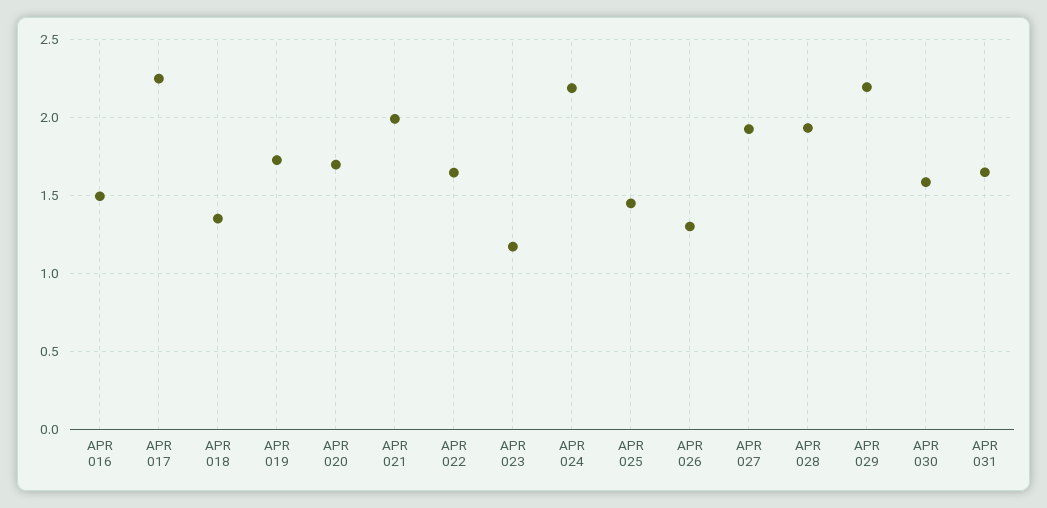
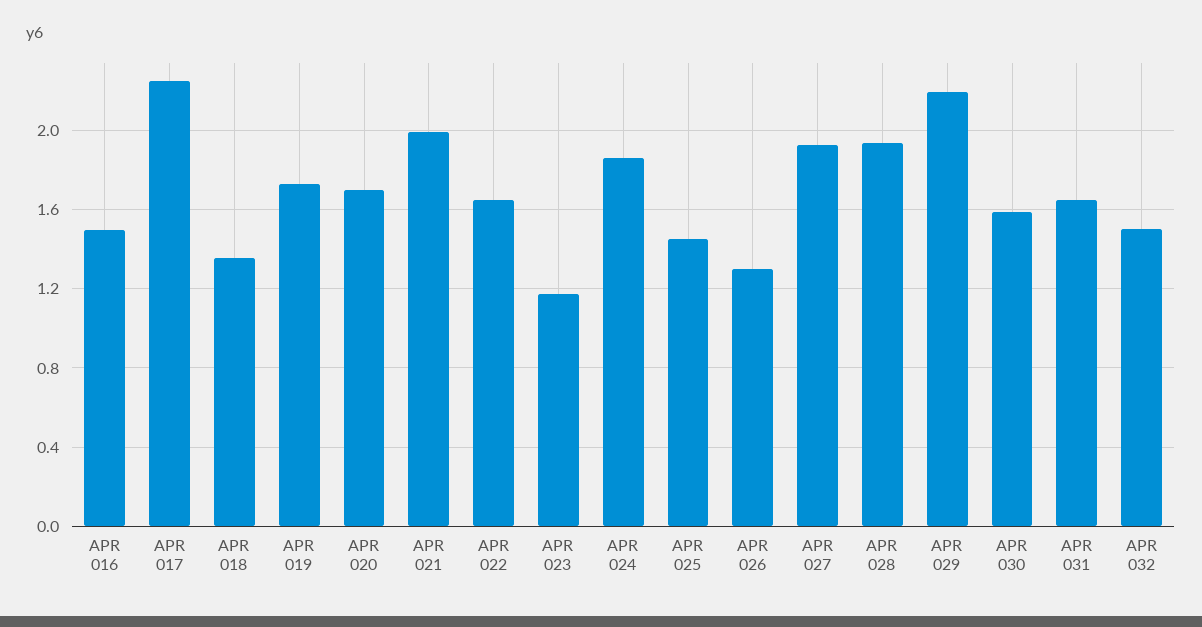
APR 024: 2.2 -> 1.85
APR 032: none -> 1.5

